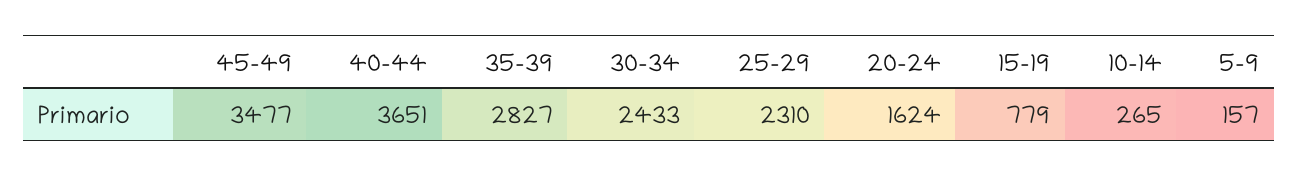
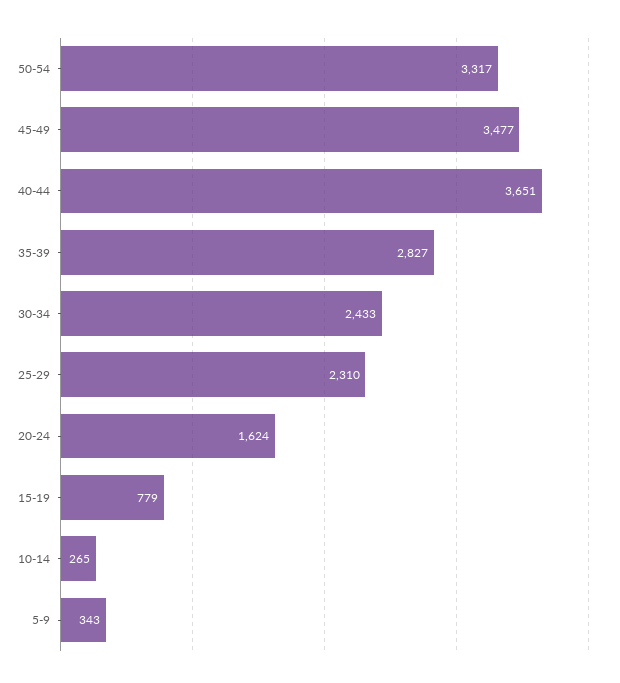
5-9: 157 -> 343
50-54: none -> 3317

